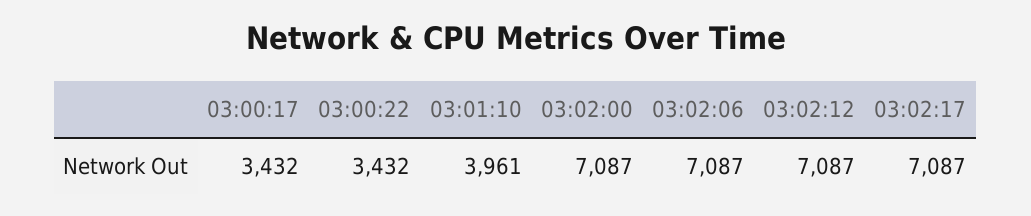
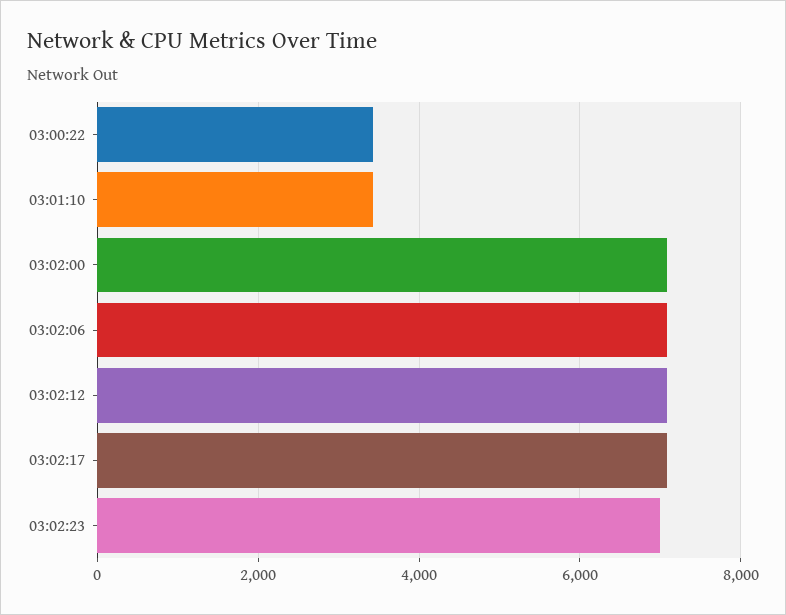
03:00:17: 3432 -> none
03:01:10: 3961 -> 3400
03:02:23: none -> 7000

